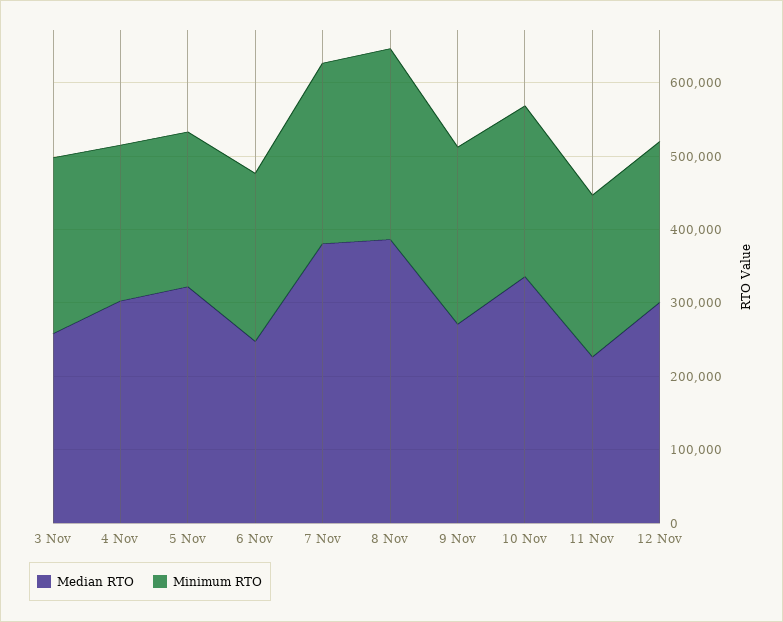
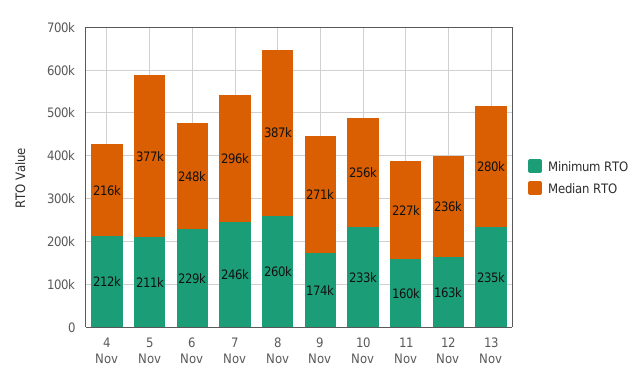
Median RTO, 3 Nov: 260000 -> none
Minimum RTO, 3 Nov: 240000 -> none
Median RTO, 4 Nov: 300000 -> 216000
Median RTO, 5 Nov: 320000 -> 377000
Median RTO, 7 Nov: 380000 -> 296000
Minimum RTO, 9 Nov: 240000 -> 174000
Median RTO, 10 Nov: 340000 -> 256000
Minimum RTO, 11 Nov: 220000 -> 160000
Median RTO, 12 Nov: 300000 -> 236000
Minimum RTO, 12 Nov: 220000 -> 163000
Minimum RTO, 13 Nov: none -> 235000
Median RTO, 13 Nov: none -> 280000

